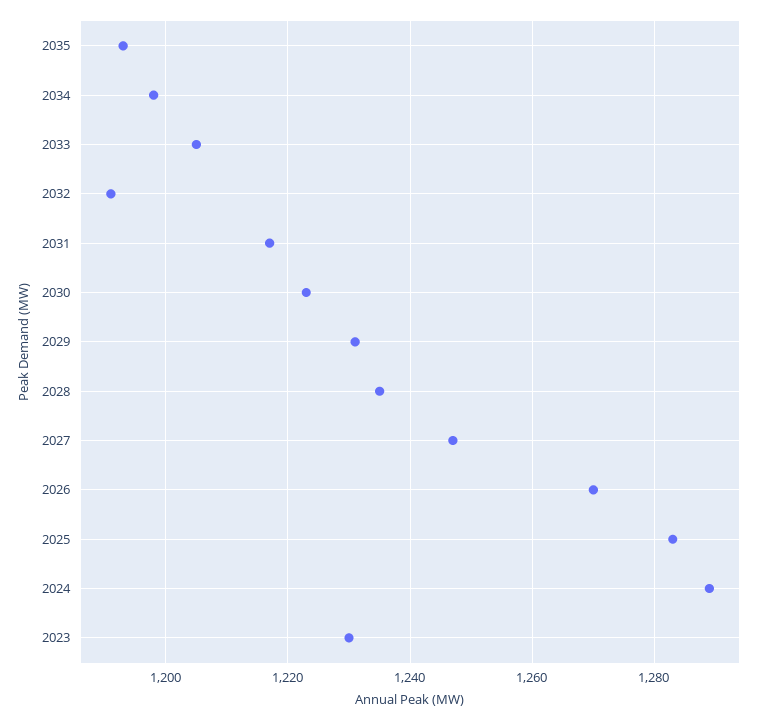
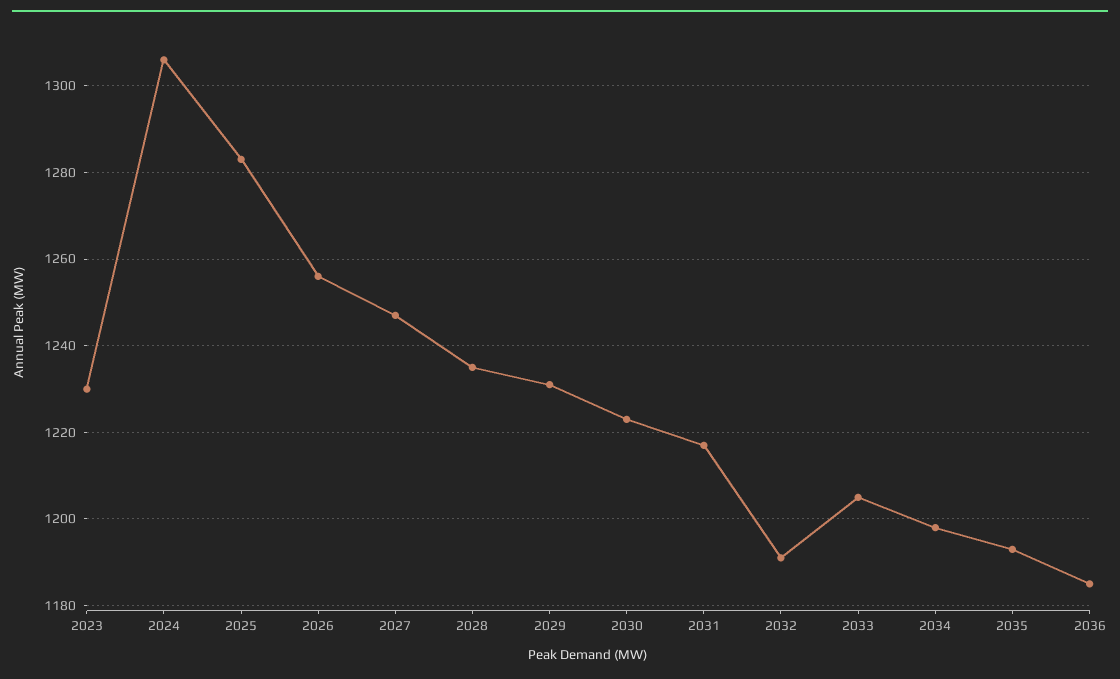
2026: 1270 -> 1255
2024: 1290 -> 1305
2036: none -> 1185

